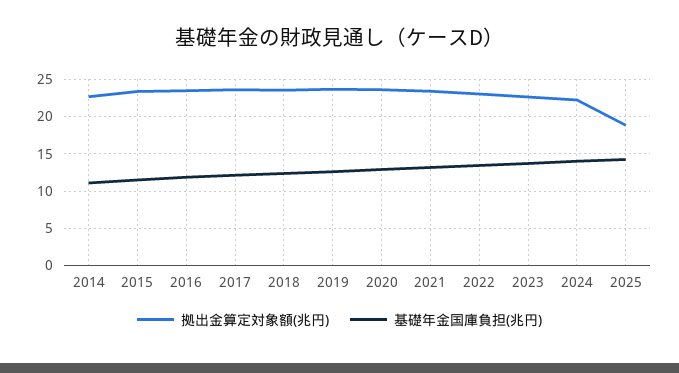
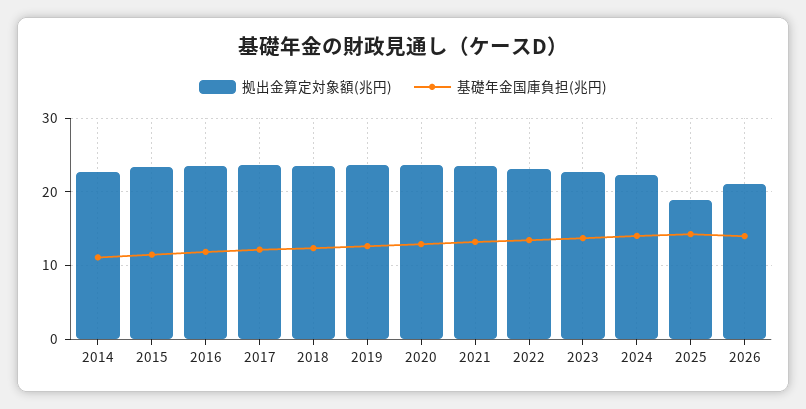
拠出金算定対象額(兆円), 2026: none -> 21
基礎年金国庫負担(兆円), 2026: none -> 14

